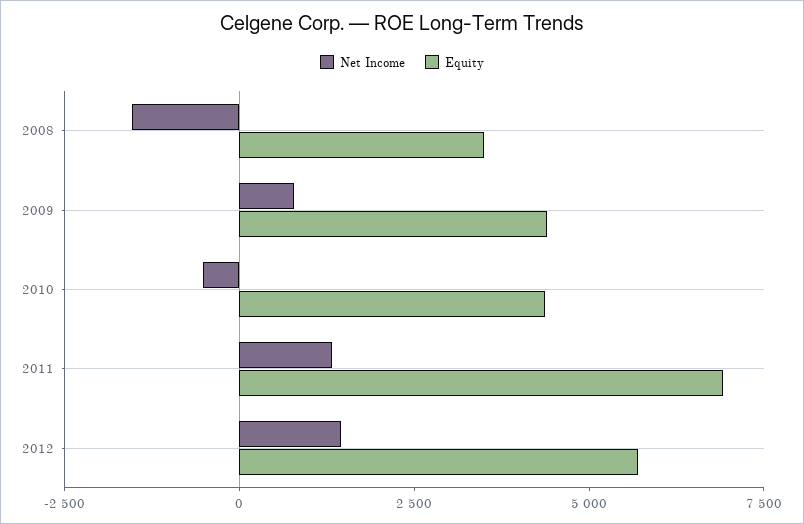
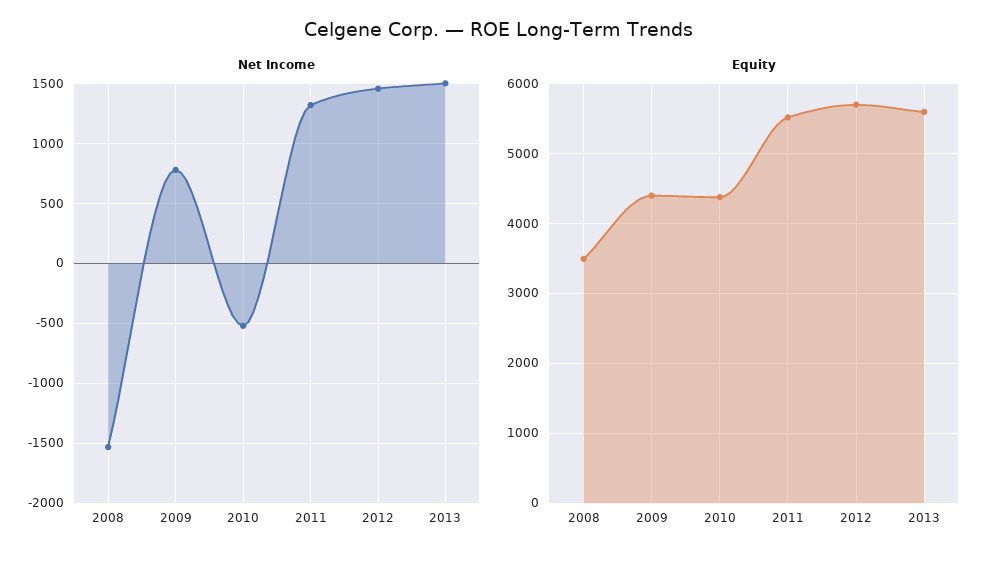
Equity, 2011: 7000 -> 5500
Net Income, 2013: none -> 1500
Equity, 2013: none -> 5600

